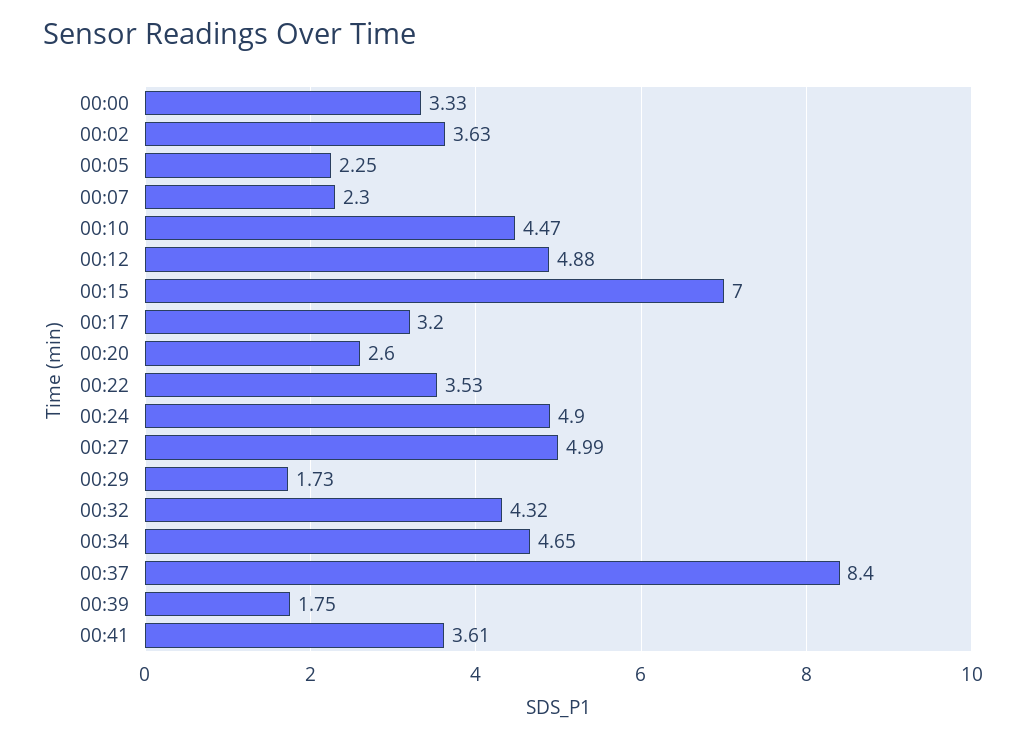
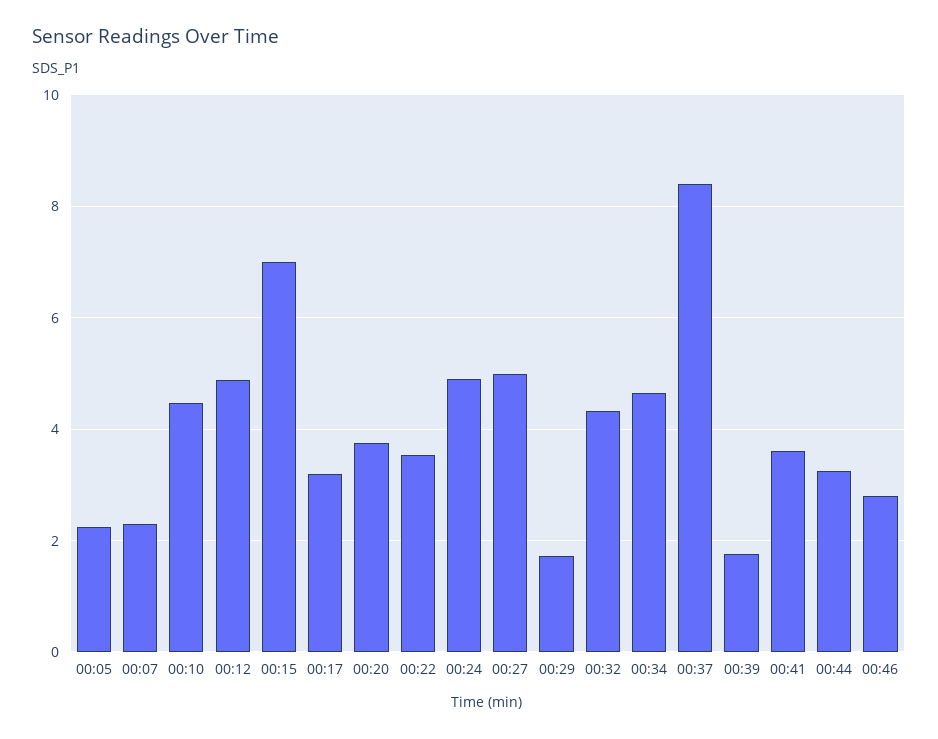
00:00: 3.33 -> none
00:02: 3.63 -> none
00:20: 2.6 -> 3.8
00:44: none -> 3.2
00:46: none -> 2.8

